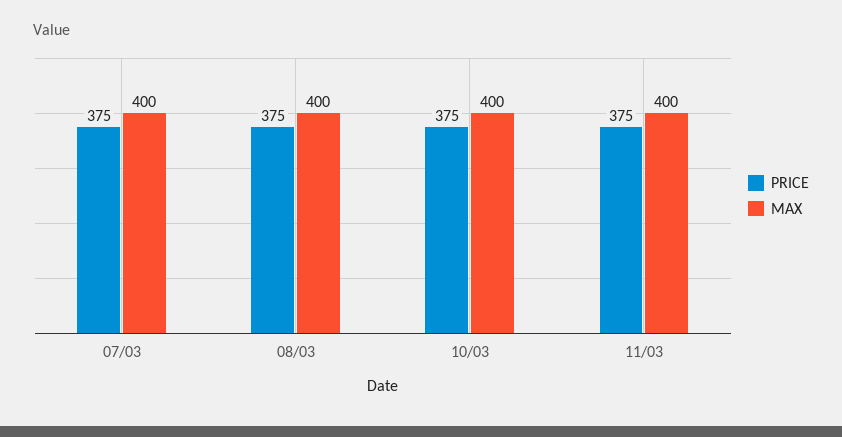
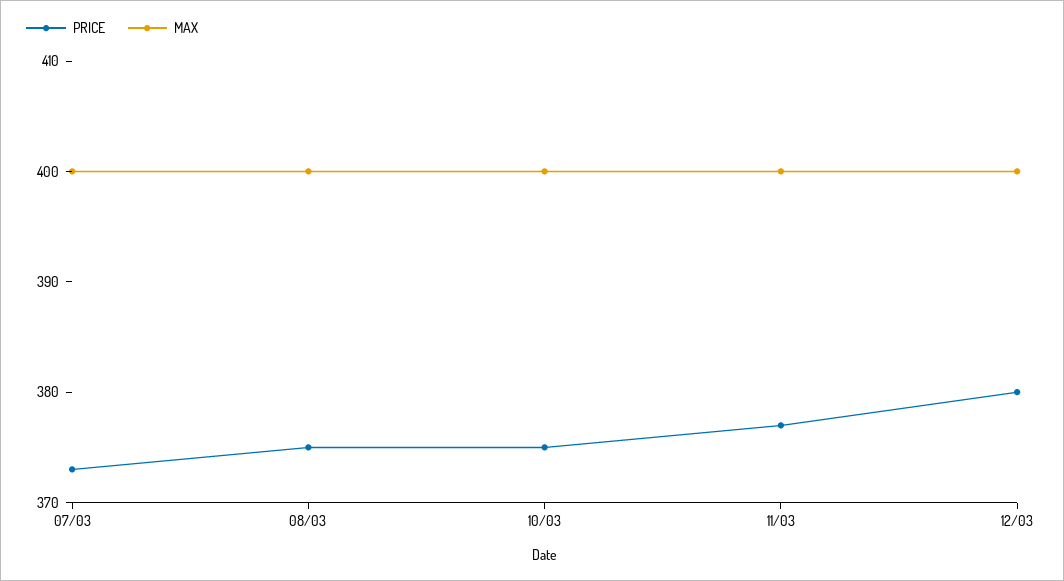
PRICE, 07/03: 375 -> 373
PRICE, 11/03: 375 -> 377
PRICE, 12/03: none -> 380
MAX, 12/03: none -> 400

